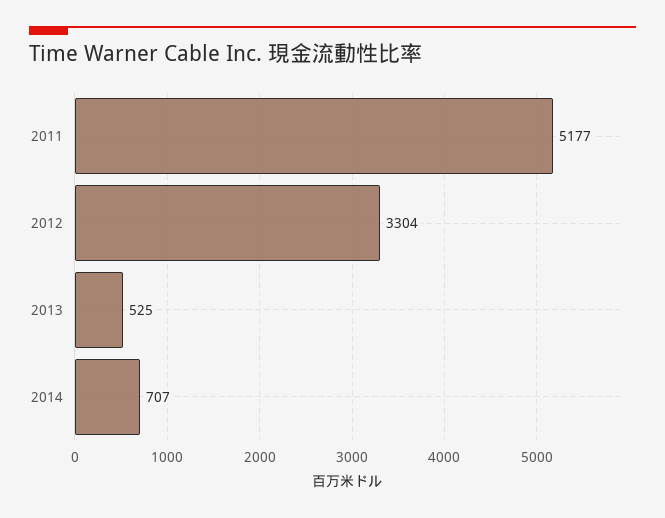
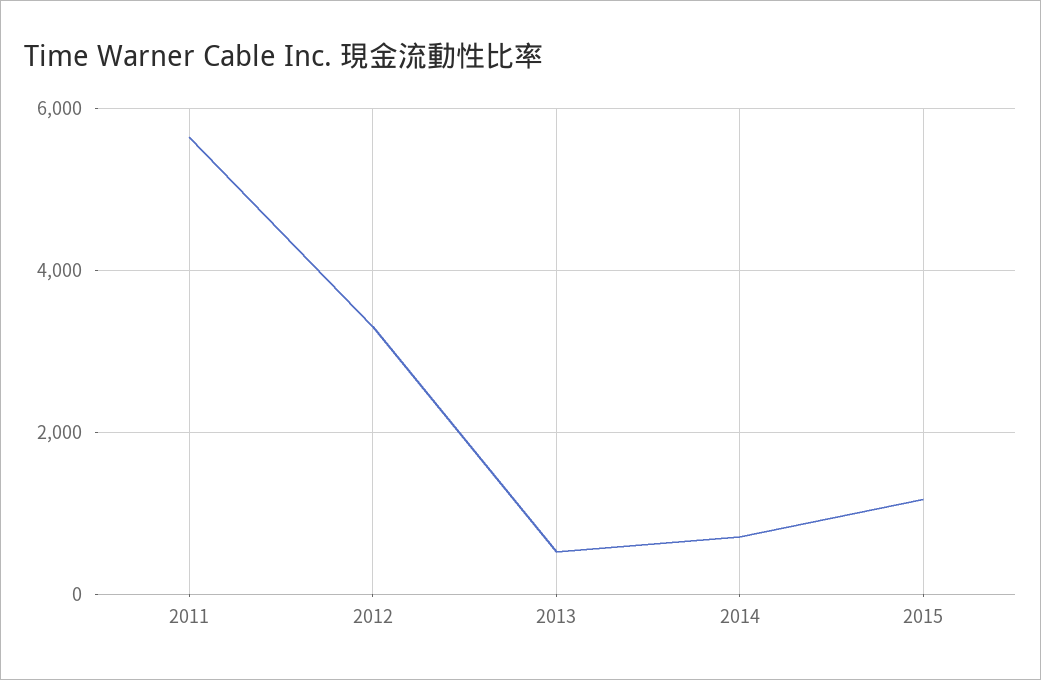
2011: 5177 -> 5600
2015: none -> 1200

